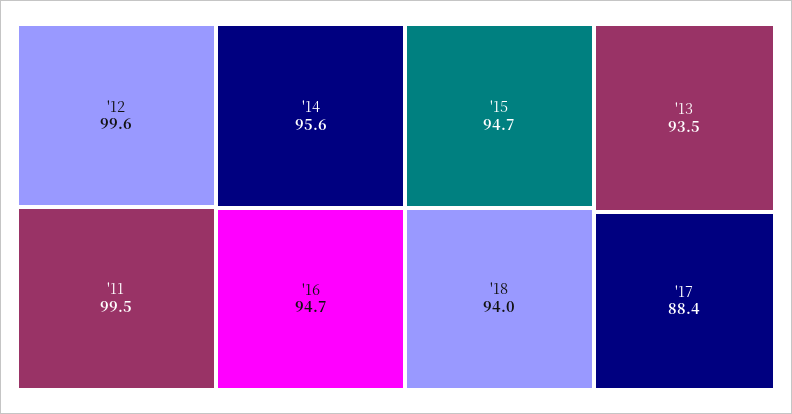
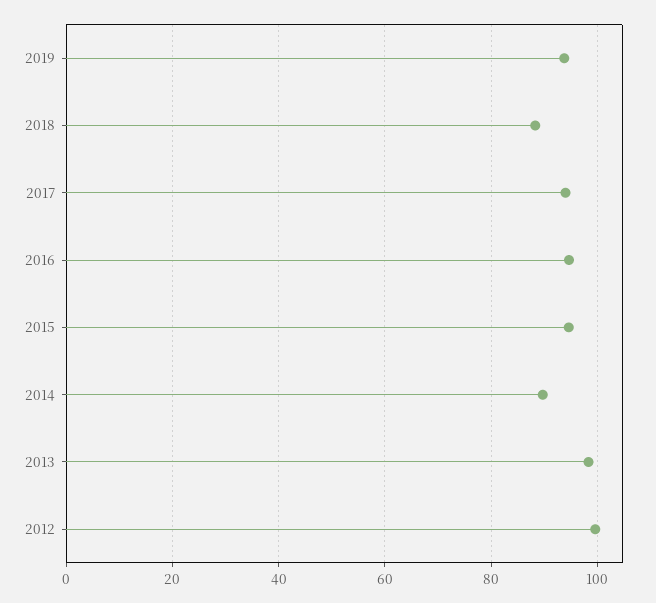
'11: 99.5 -> none
'14: 95.6 -> 90
'18: 94 -> 88
'13: 93.5 -> 98
'17: 88.4 -> 94
2019: none -> 94

